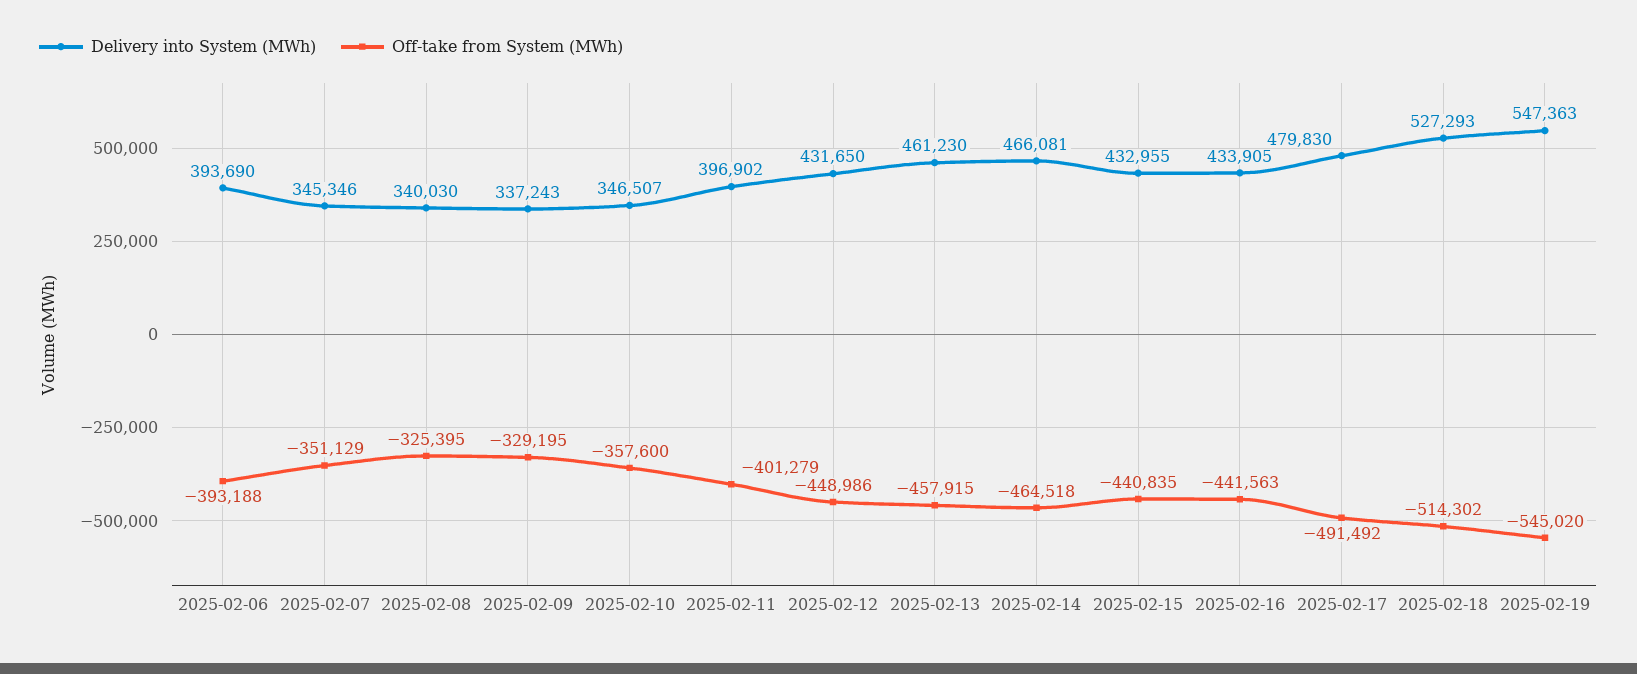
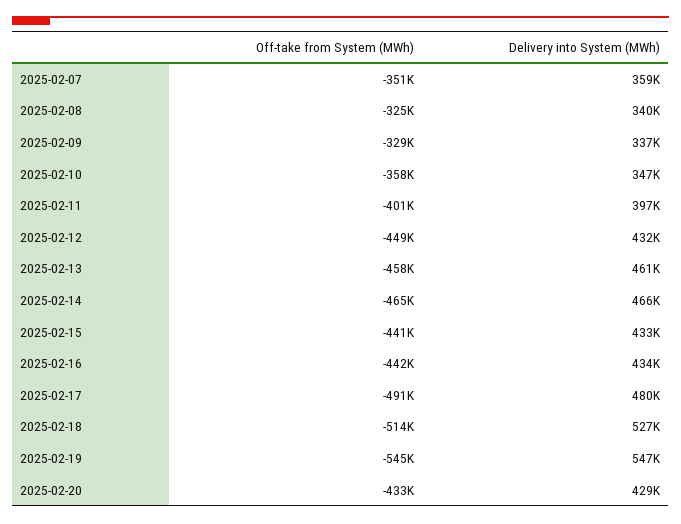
Delivery into System (MWh), 2025-02-06: 393690 -> none
Off-take from System (MWh), 2025-02-06: -393188 -> none
Delivery into System (MWh), 2025-02-07: 345346 -> 359000
Off-take from System (MWh), 2025-02-20: none -> -433000
Delivery into System (MWh), 2025-02-20: none -> 429000

